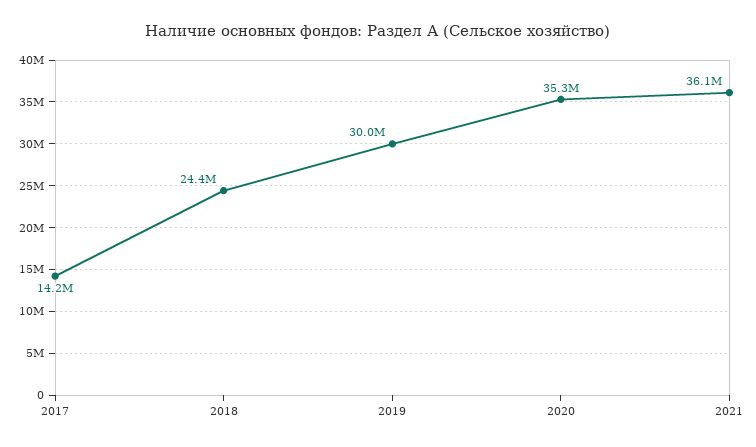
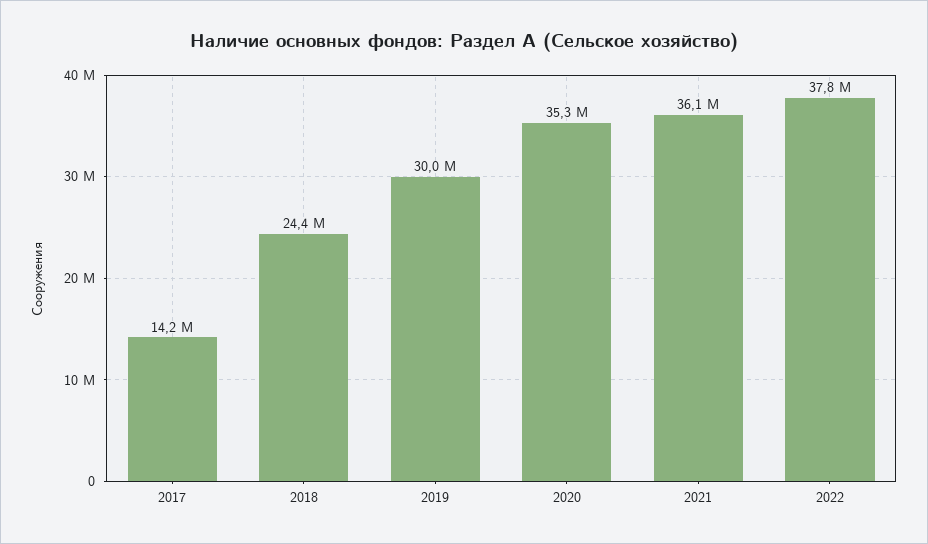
2022: none -> 37800000

